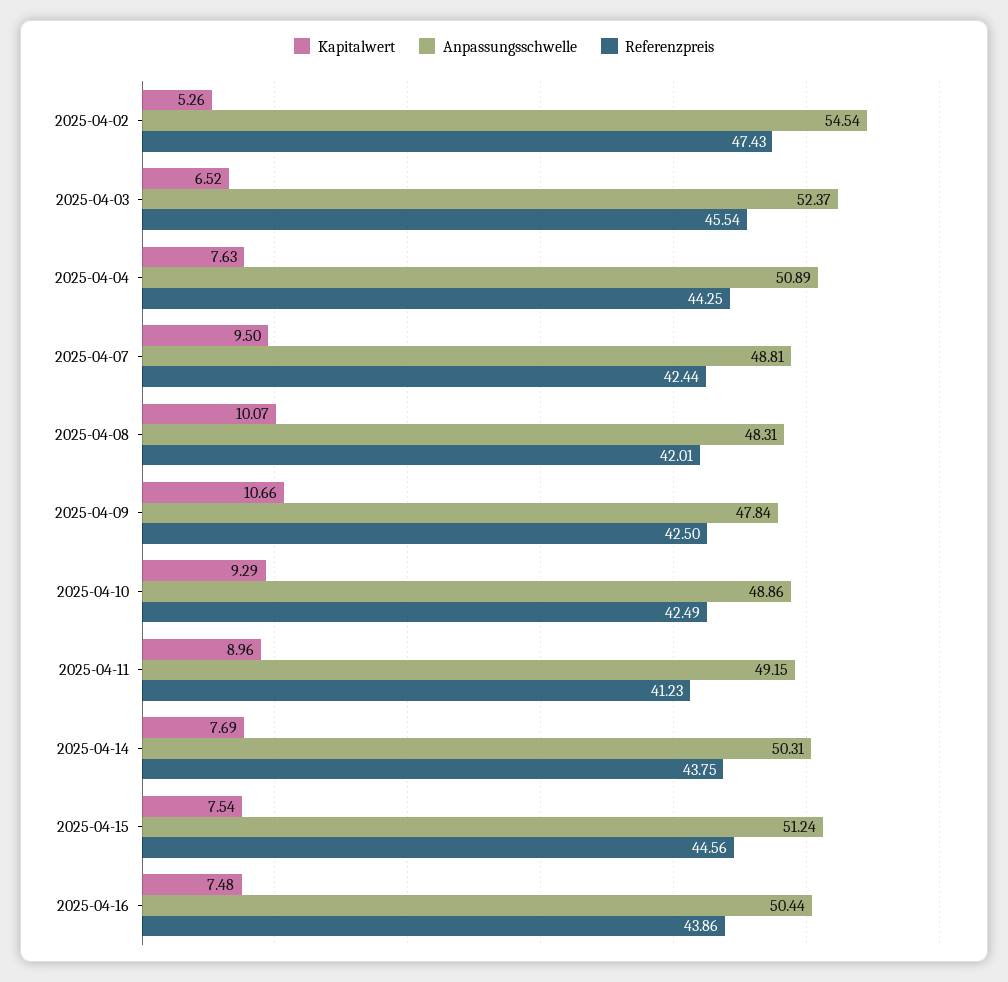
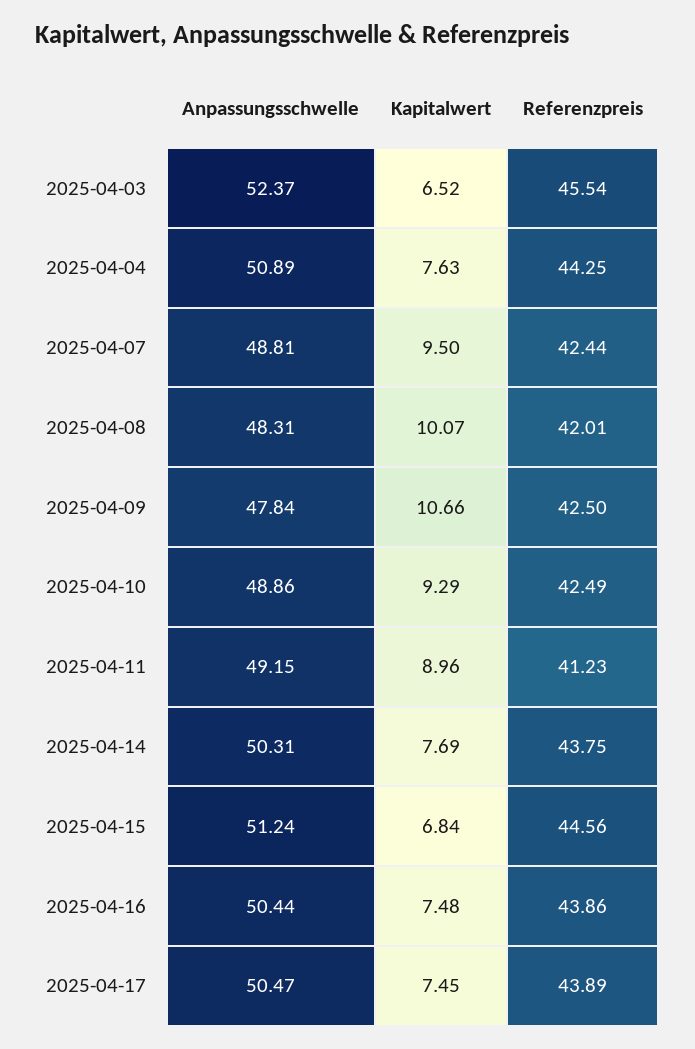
Kapitalwert, 2025-04-02: 5.26 -> none
Anpassungsschwelle, 2025-04-02: 54.54 -> none
Referenzpreis, 2025-04-02: 47.43 -> none
Kapitalwert, 2025-04-15: 7.54 -> 6.84
Anpassungsschwelle, 2025-04-17: none -> 50.47
Kapitalwert, 2025-04-17: none -> 7.45
Referenzpreis, 2025-04-17: none -> 43.89

